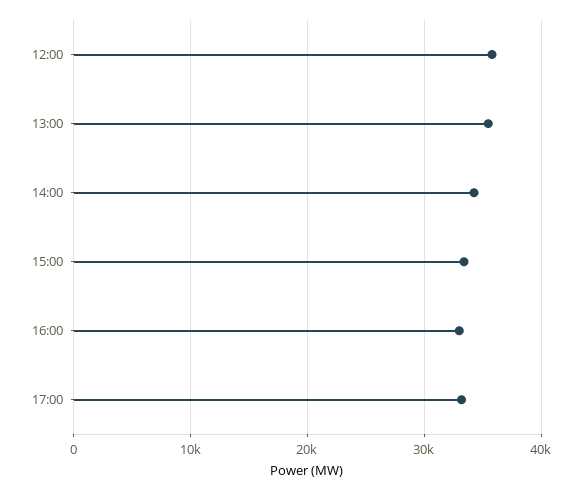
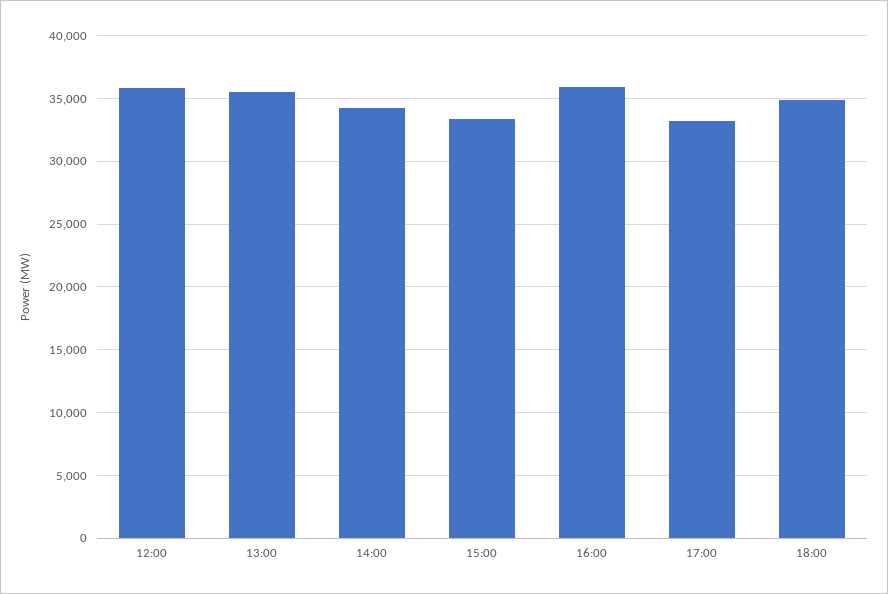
16:00: 33000 -> 36000
18:00: none -> 35000

